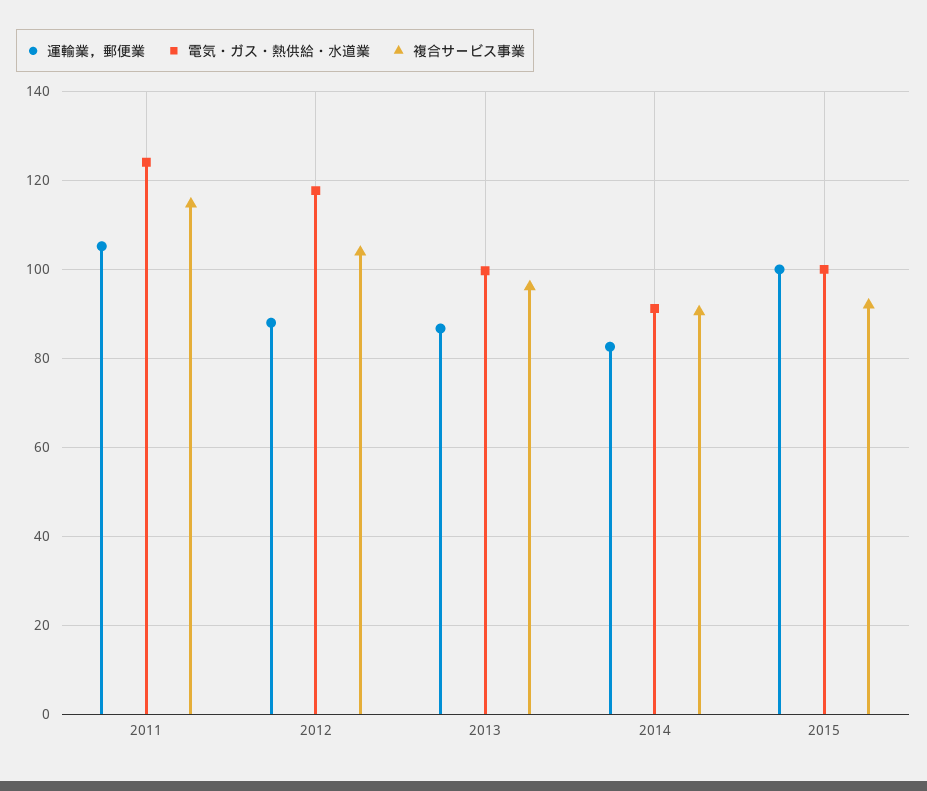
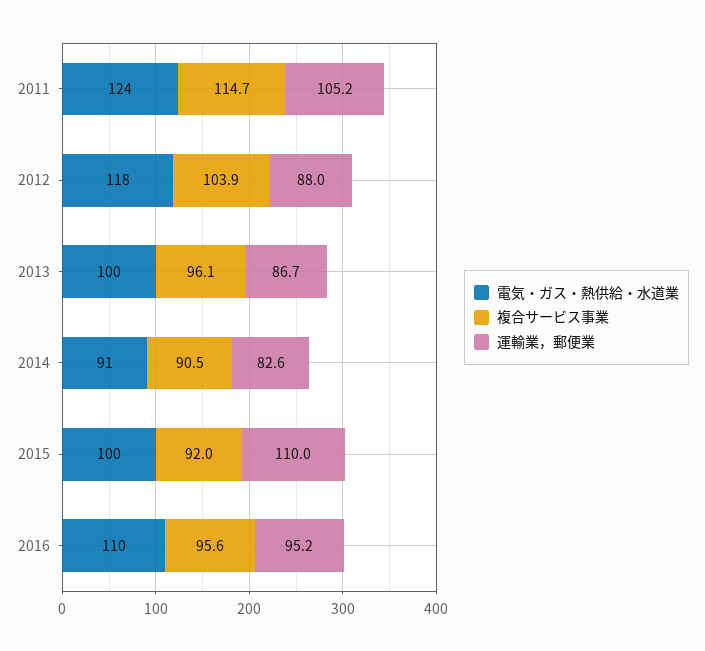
運輸業，郵便業, 2015: 100 -> 110
電気・ガス・熱供給・水道業, 2016: none -> 110
複合サービス事業, 2016: none -> 95.6
運輸業，郵便業, 2016: none -> 95.2

